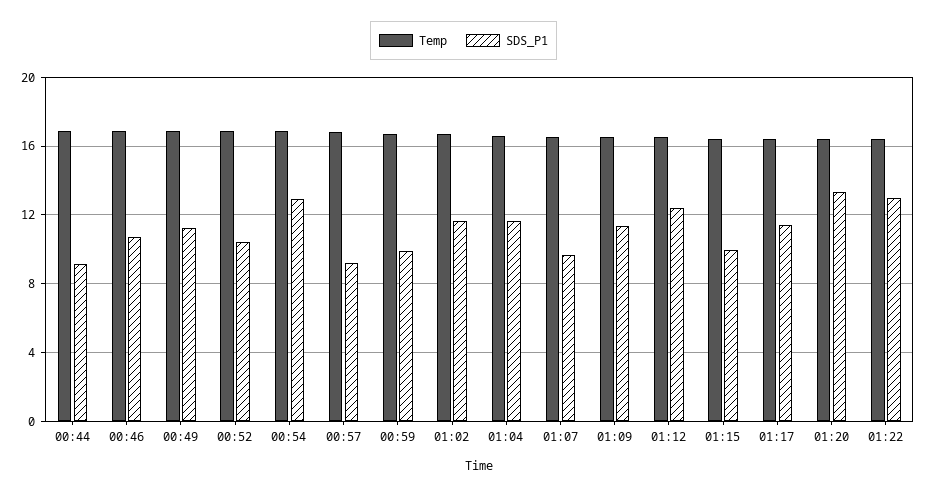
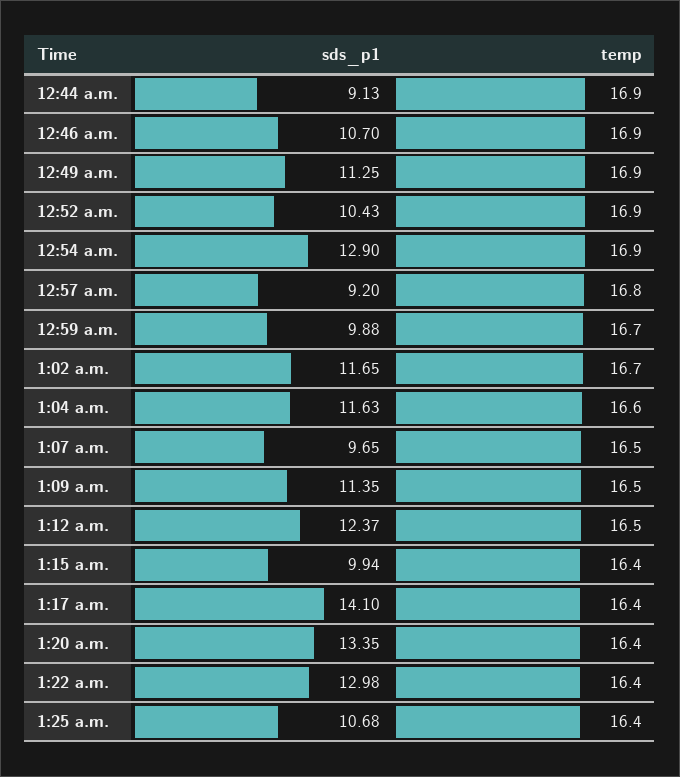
SDS_P1, 01:17: 11.5 -> 14.1
SDS_P1, 1:25 a.m.: none -> 10.68
Temp, 1:25 a.m.: none -> 16.4

